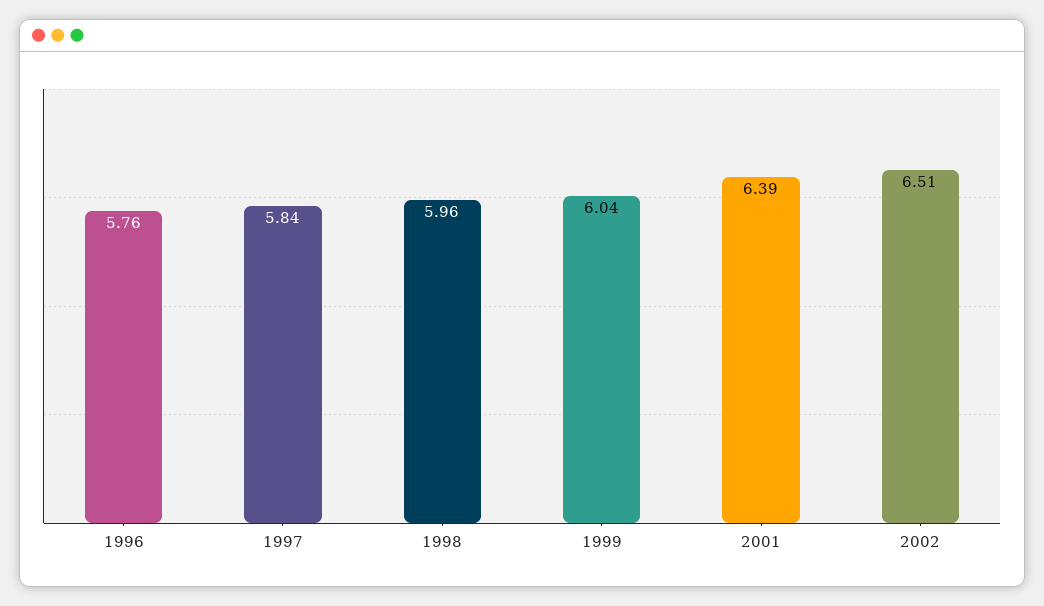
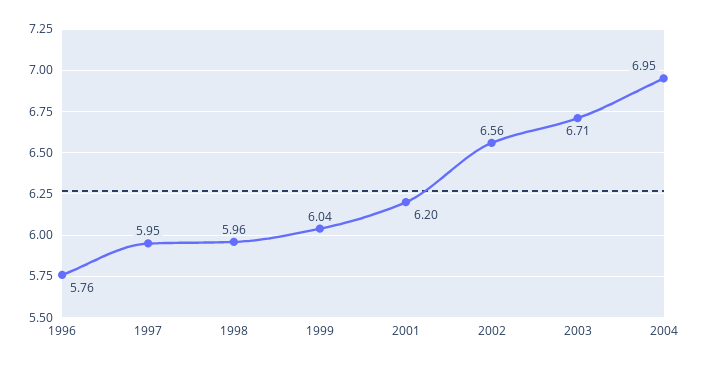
1997: 5.84 -> 5.95
2001: 6.39 -> 6.2
2002: 6.51 -> 6.56
2003: none -> 6.71
2004: none -> 6.95

